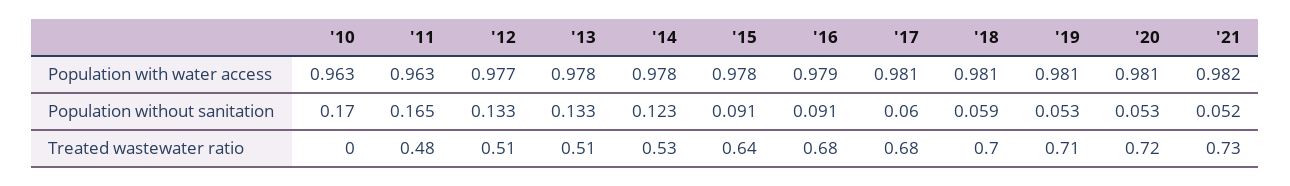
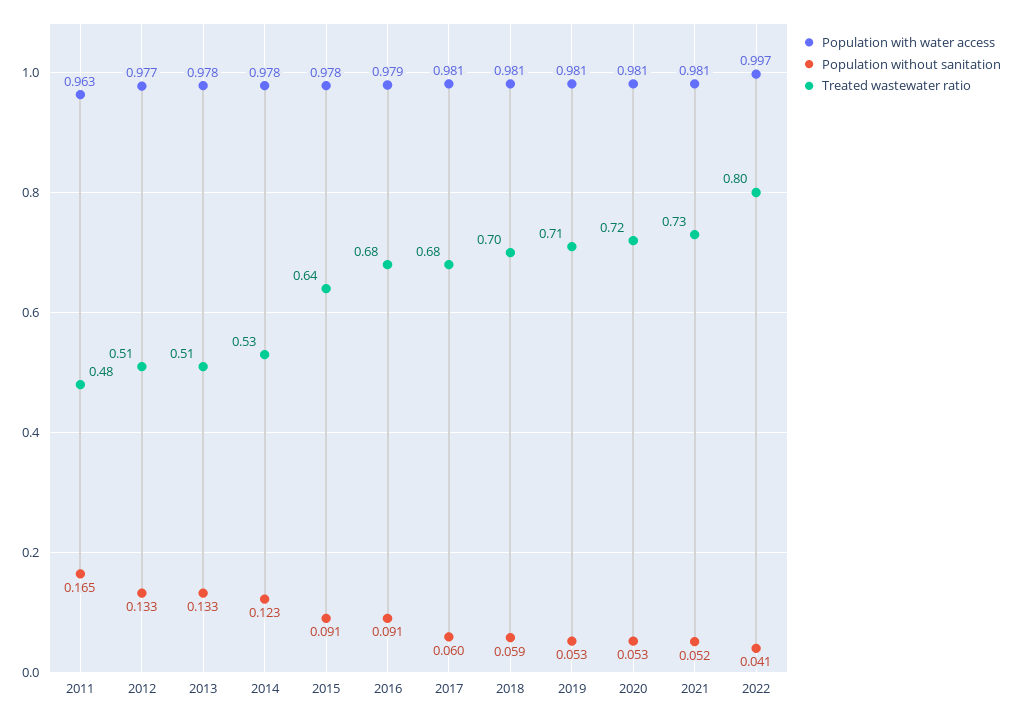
Population with water access, '10: 0.963 -> none
Population with water access, '21: 0.982 -> 0.981
Population without sanitation, '10: 0.17 -> none
Treated wastewater ratio, '10: 0 -> none
Population with water access, 2022: none -> 0.997
Population without sanitation, 2022: none -> 0.041
Treated wastewater ratio, 2022: none -> 0.8

